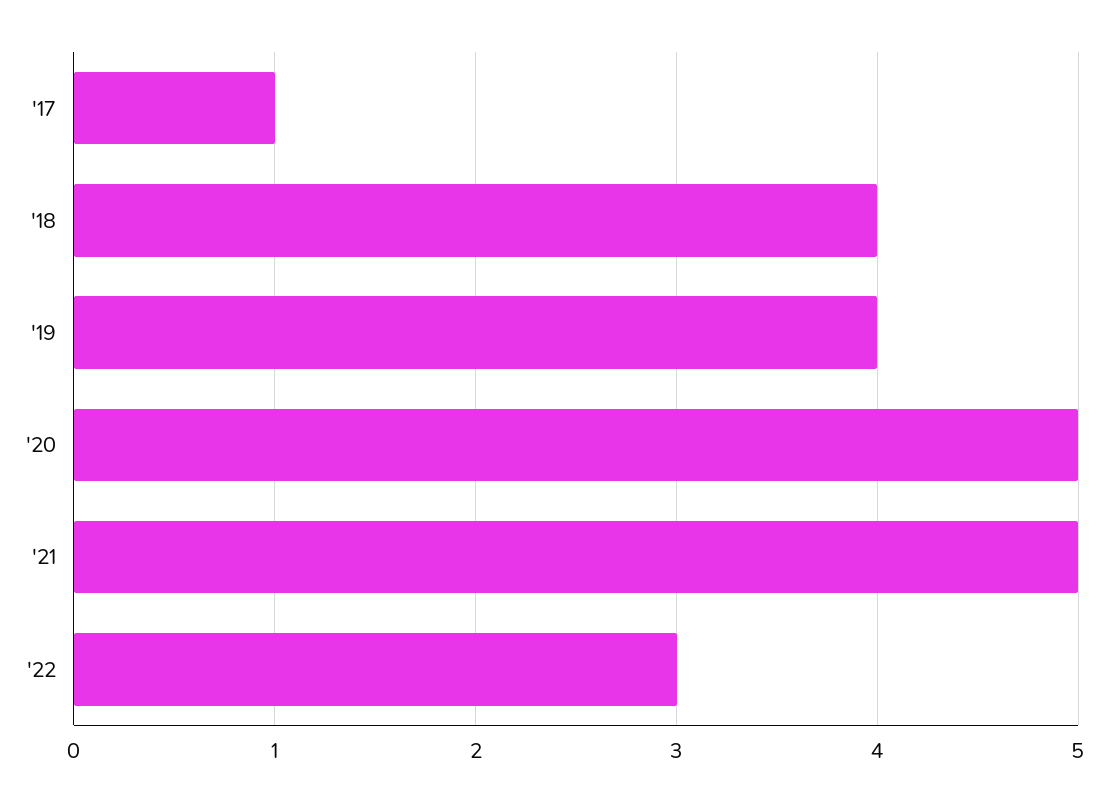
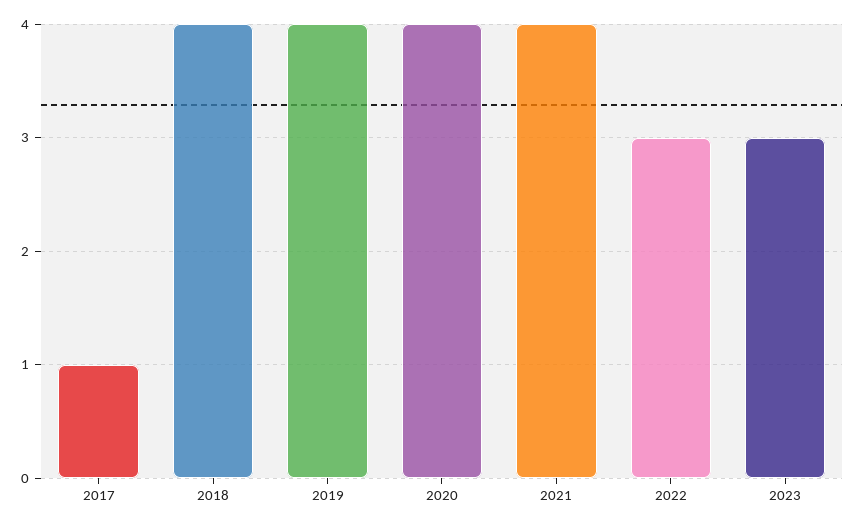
'20: 5 -> 4
'21: 5 -> 4
2023: none -> 3

